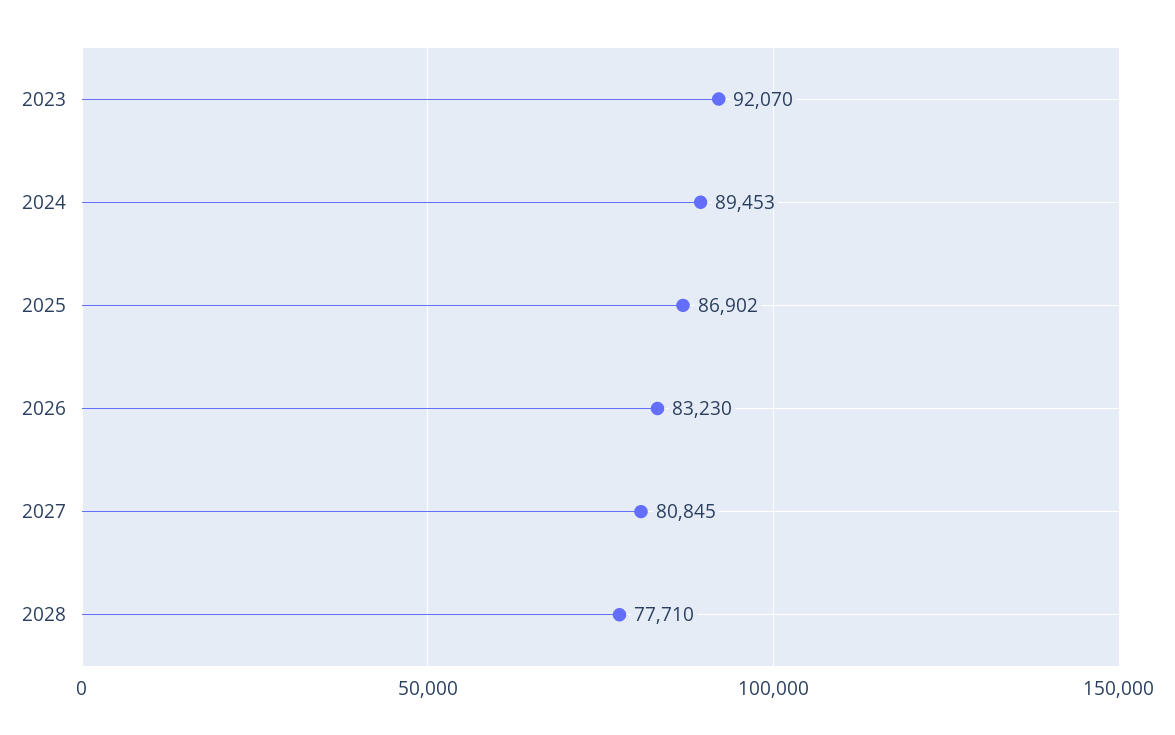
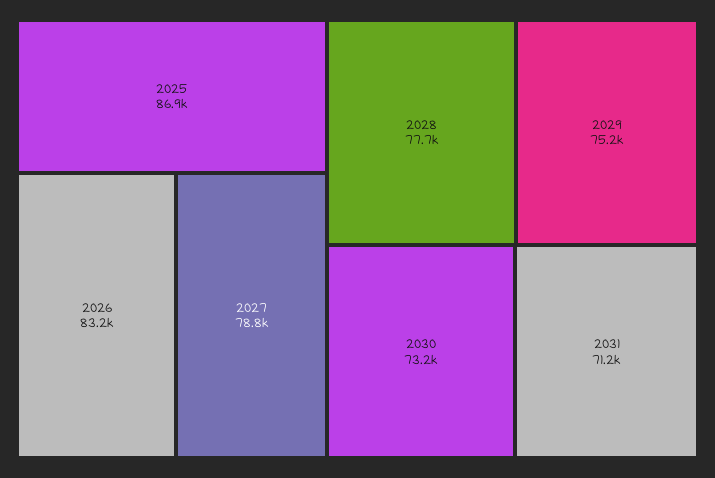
2023: 92070 -> none
2024: 89453 -> none
2027: 80845 -> 78800
2029: none -> 75200
2030: none -> 73200
2031: none -> 71200

